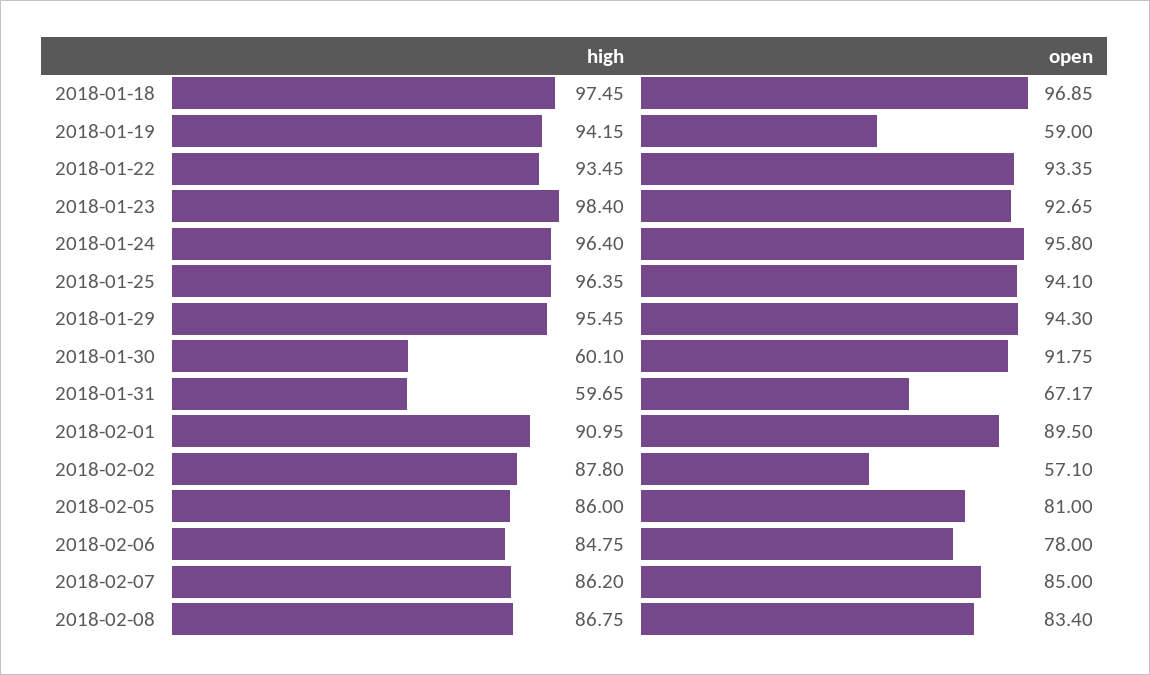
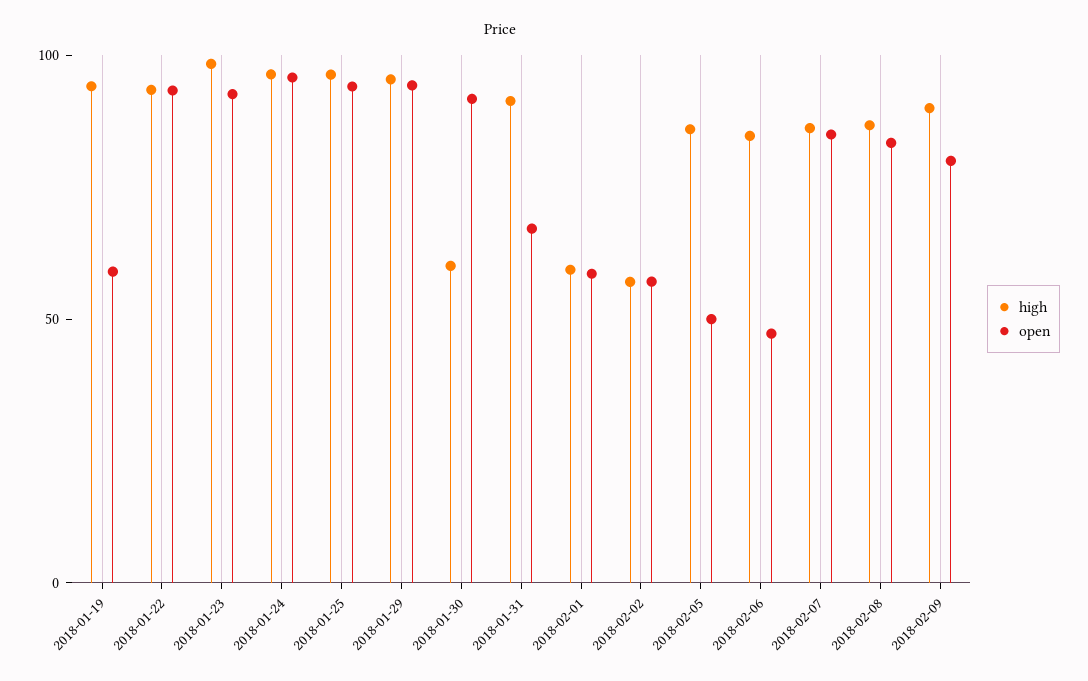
high, 2018-01-18: 97.45 -> none
open, 2018-01-18: 96.85 -> none
high, 2018-01-31: 59.65 -> 90
high, 2018-02-01: 90.95 -> 60
open, 2018-02-01: 89.5 -> 60
high, 2018-02-02: 87.8 -> 60
open, 2018-02-05: 81 -> 50
open, 2018-02-06: 78 -> 50
high, 2018-02-09: none -> 90
open, 2018-02-09: none -> 80

